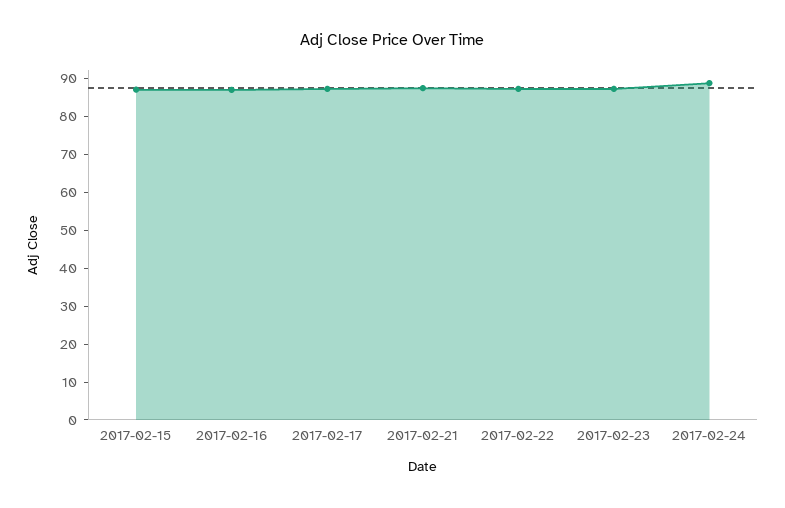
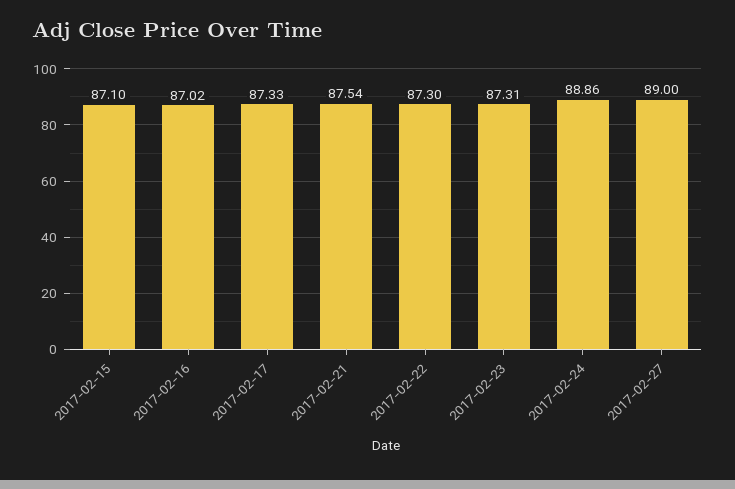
2017-02-27: none -> 89

